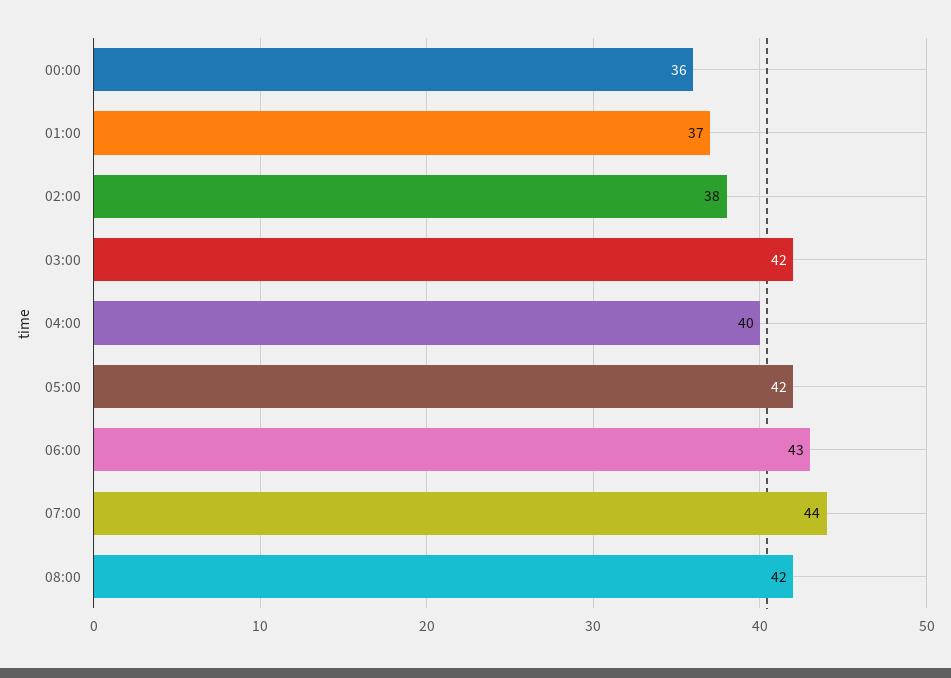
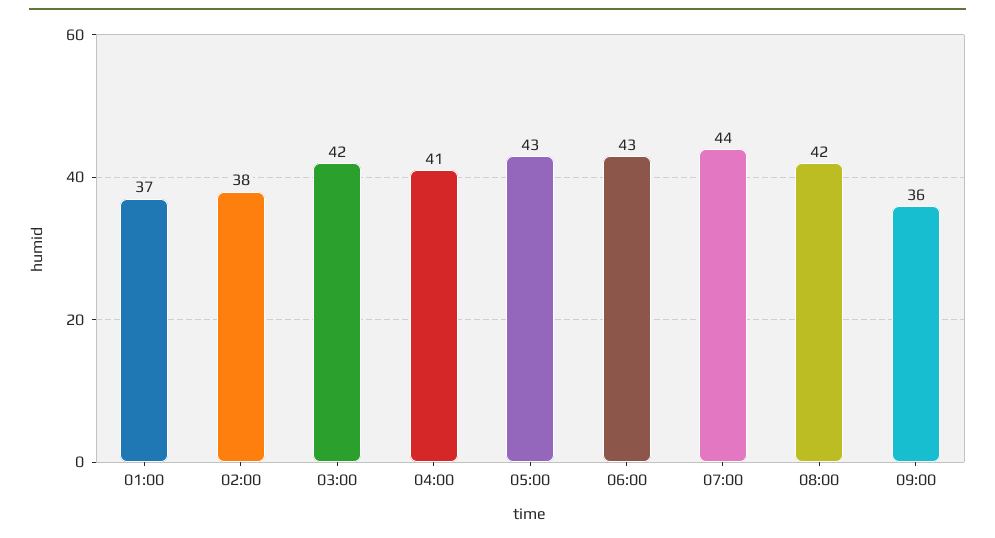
00:00: 36 -> none
04:00: 40 -> 41
05:00: 42 -> 43
09:00: none -> 36

